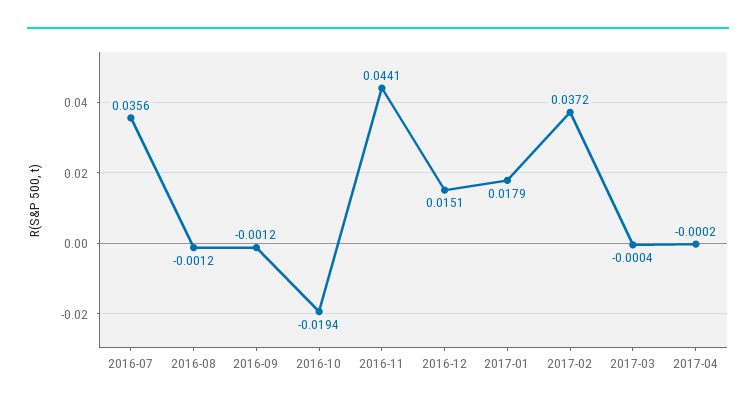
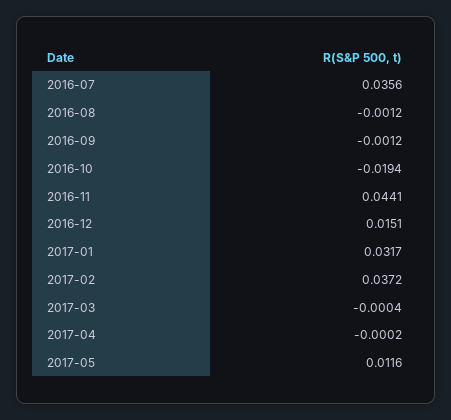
2017-01: 0.0179 -> 0.0317
2017-05: none -> 0.0116

